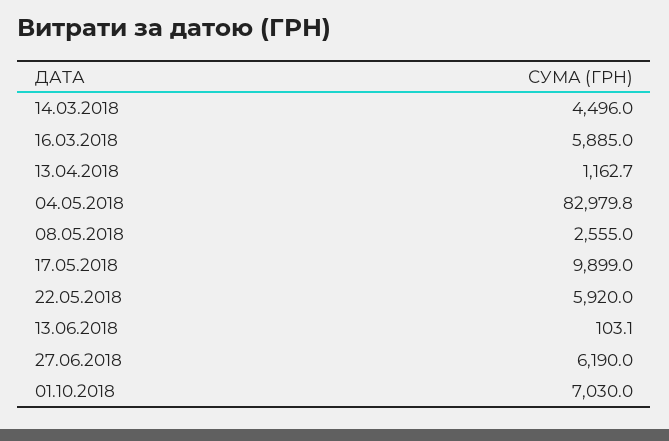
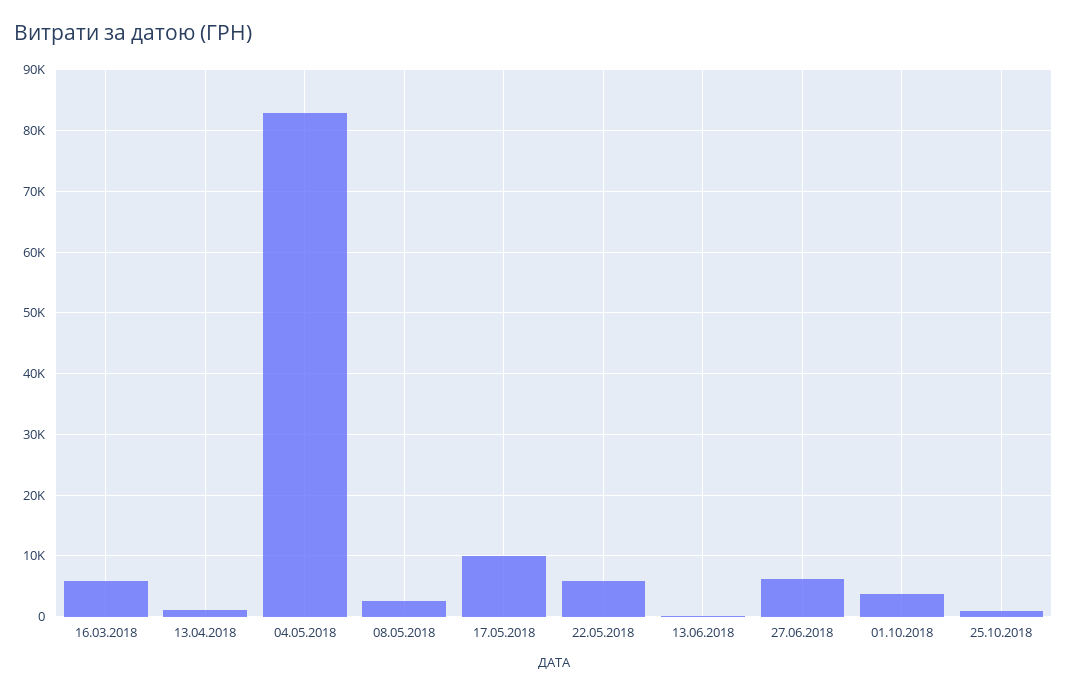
14.03.2018: 4496 -> none
01.10.2018: 7030 -> 4000
25.10.2018: none -> 1000

